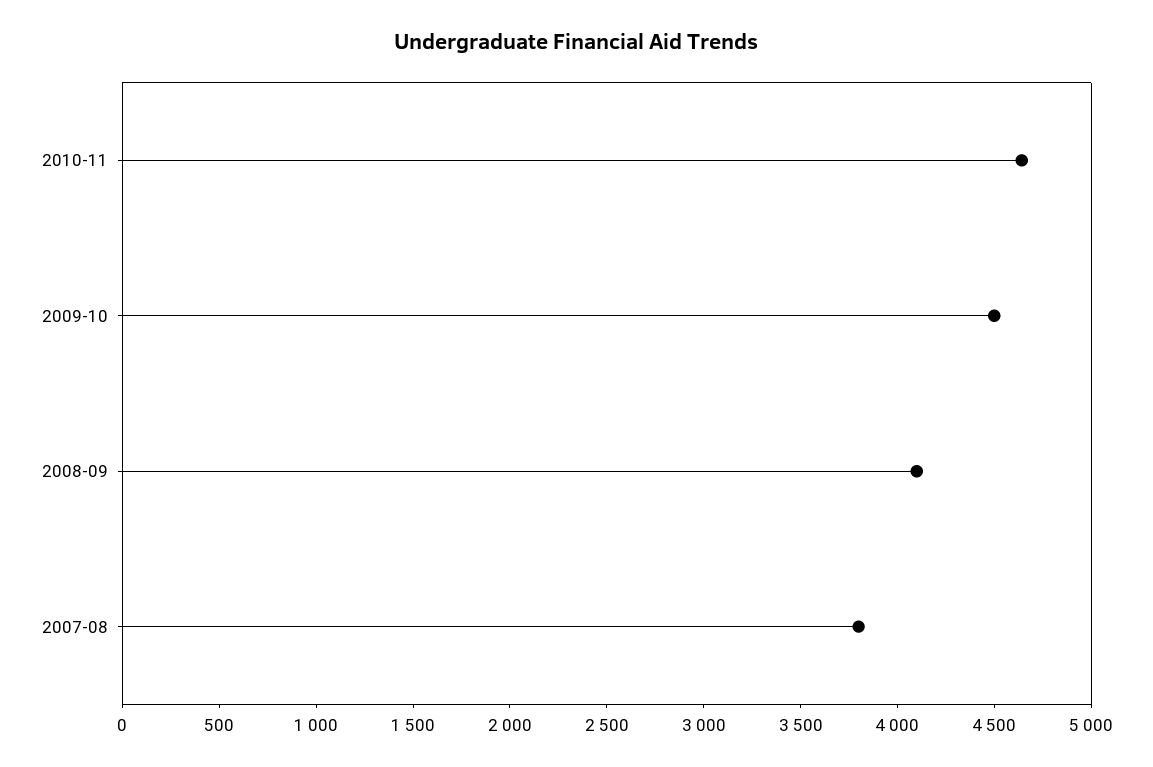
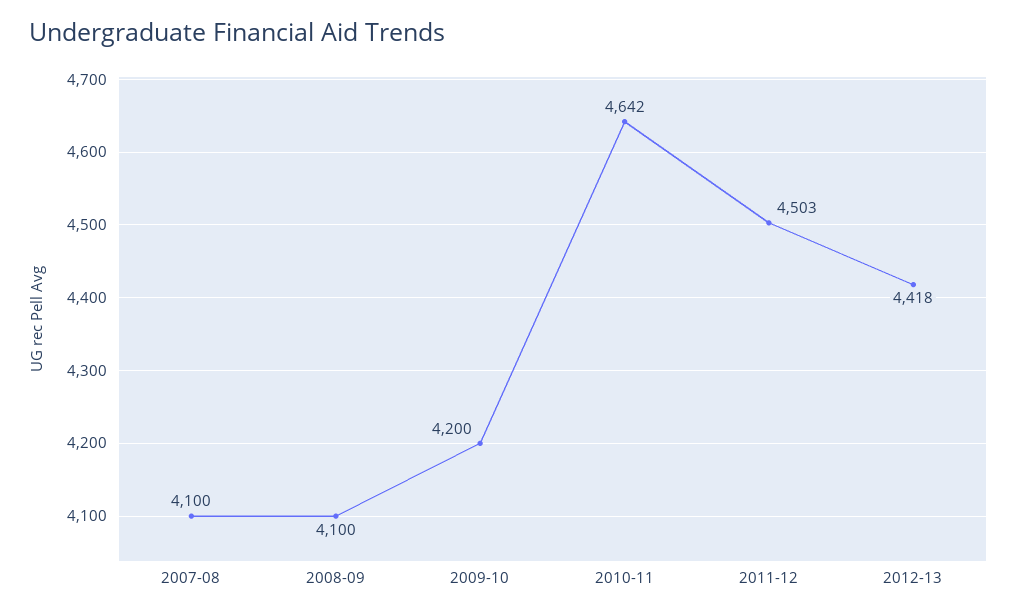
2009-10: 4500 -> 4200
2007-08: 3800 -> 4100
2011-12: none -> 4503
2012-13: none -> 4418

